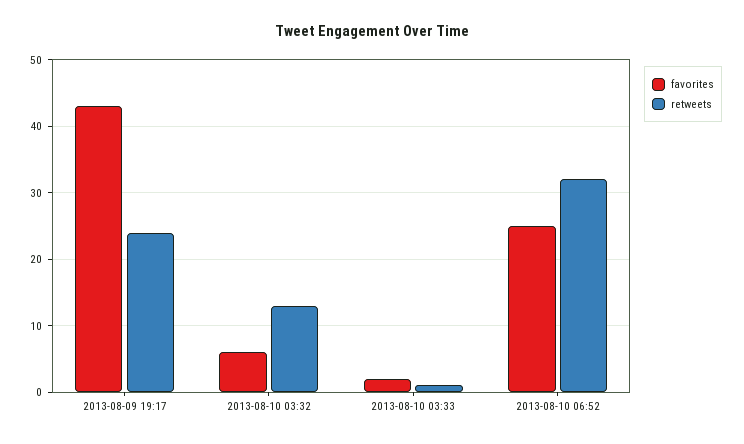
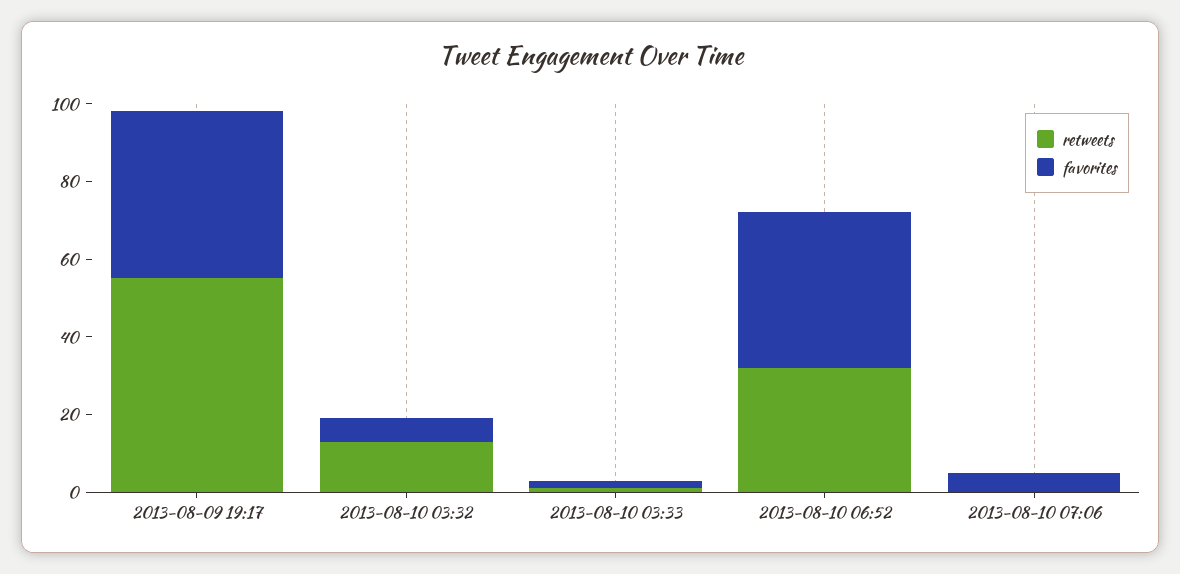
retweets, 2013-08-09 19:17: 24 -> 55
favorites, 2013-08-10 06:52: 25 -> 40
retweets, 2013-08-10 07:06: none -> 0
favorites, 2013-08-10 07:06: none -> 5

